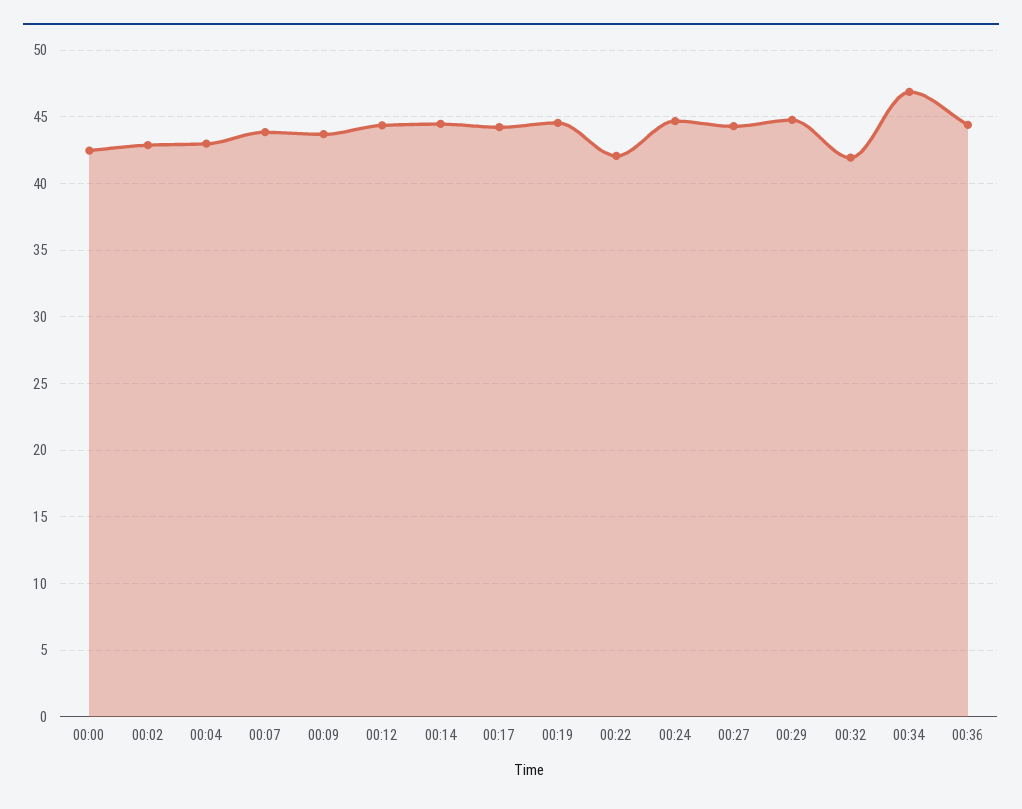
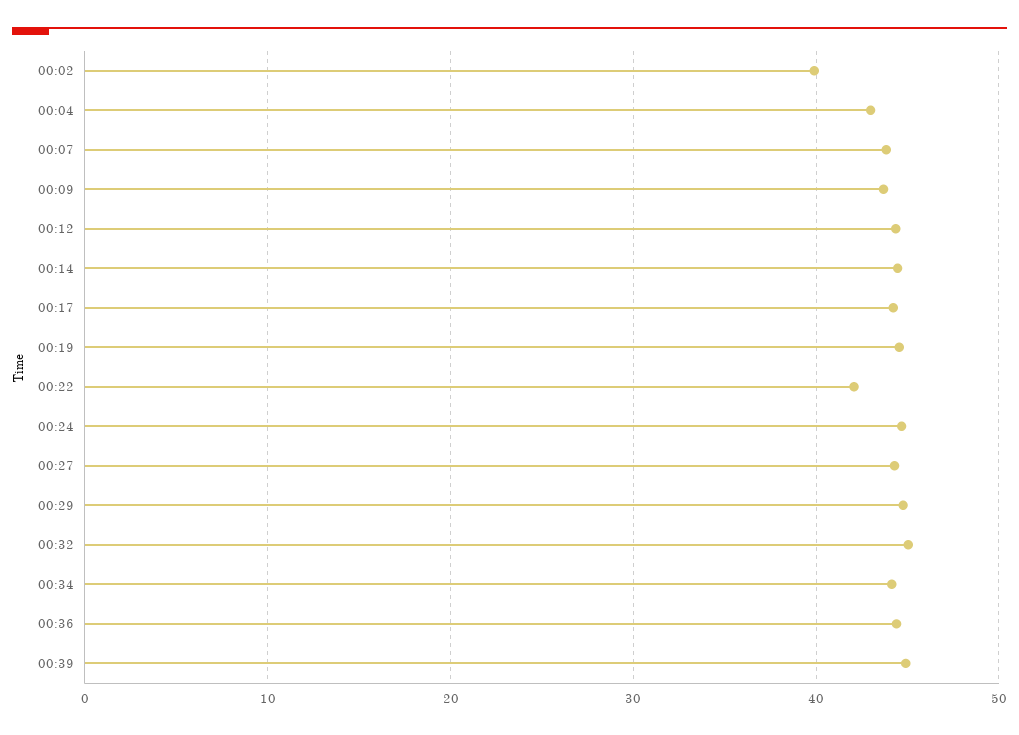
00:00: 42.5 -> none
00:02: 43 -> 40
00:32: 42 -> 45
00:34: 47 -> 44
00:39: none -> 45

